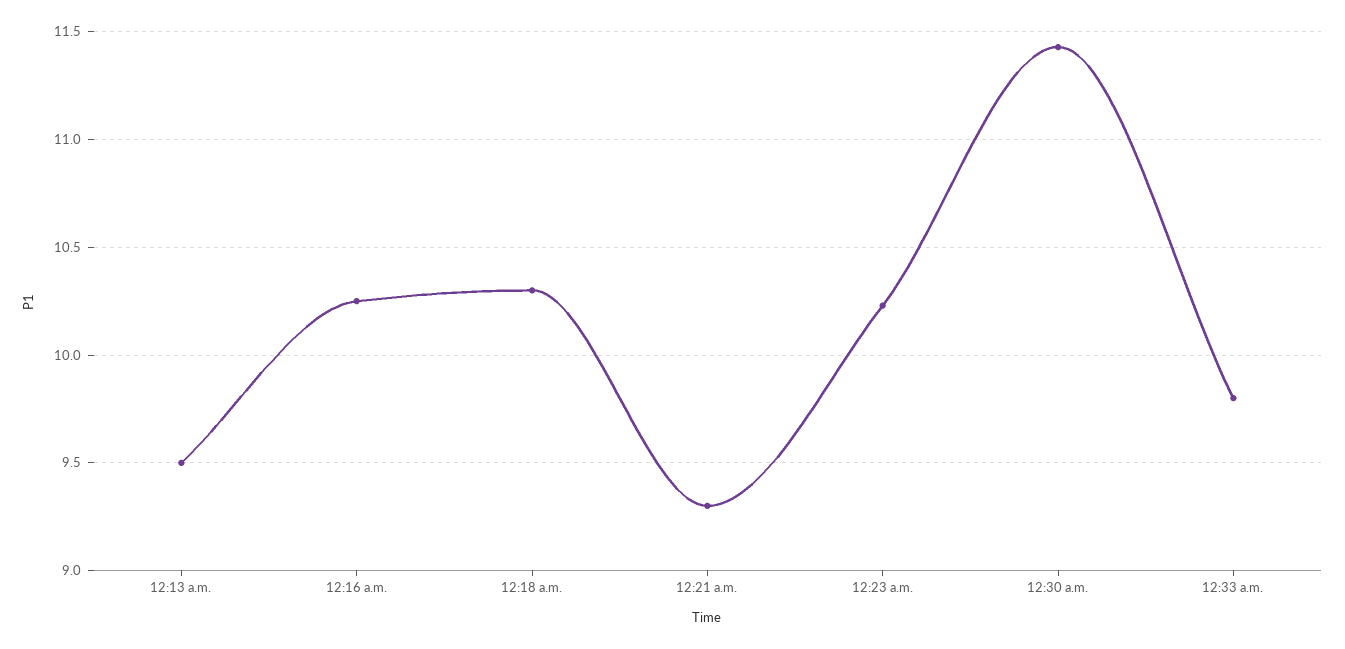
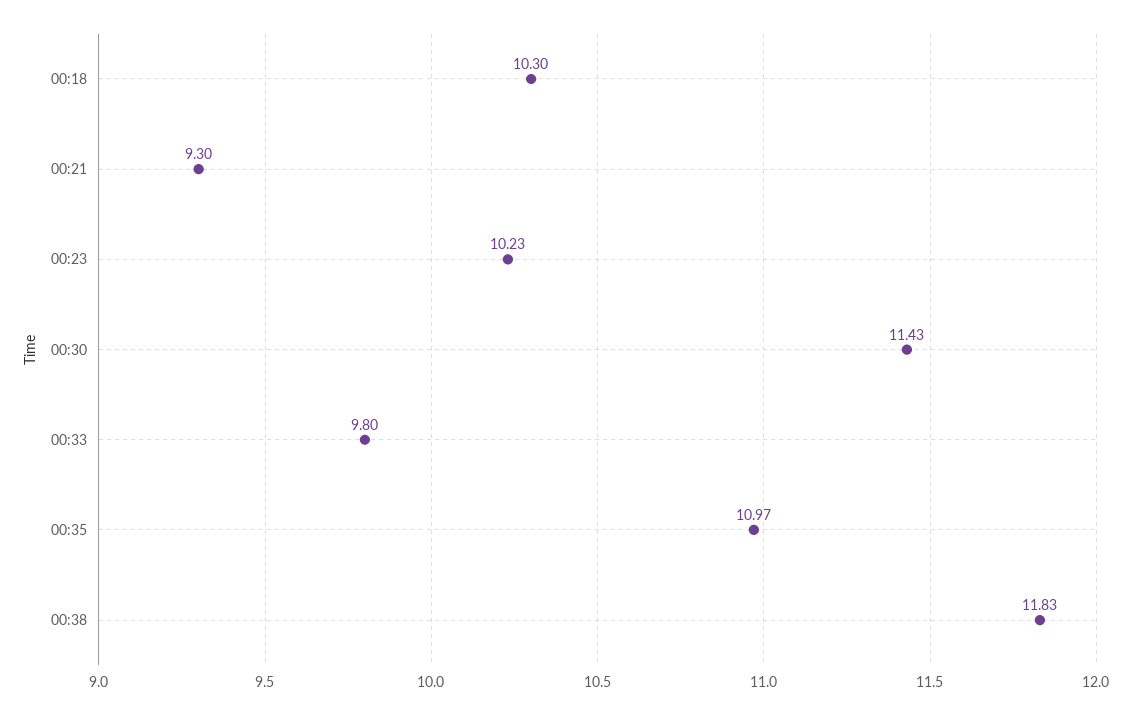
12:13 a.m.: 9.5 -> none
12:16 a.m.: 10.25 -> none
00:35: none -> 10.97
00:38: none -> 11.83

